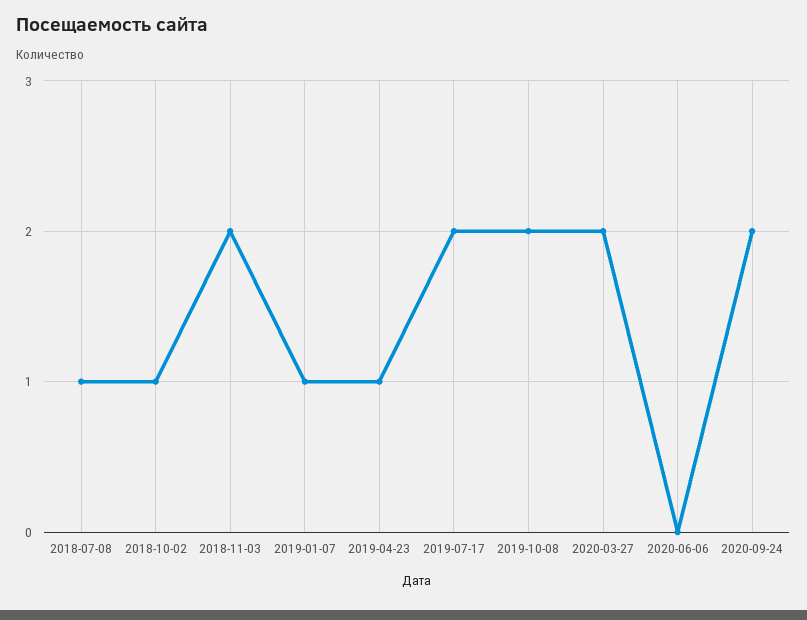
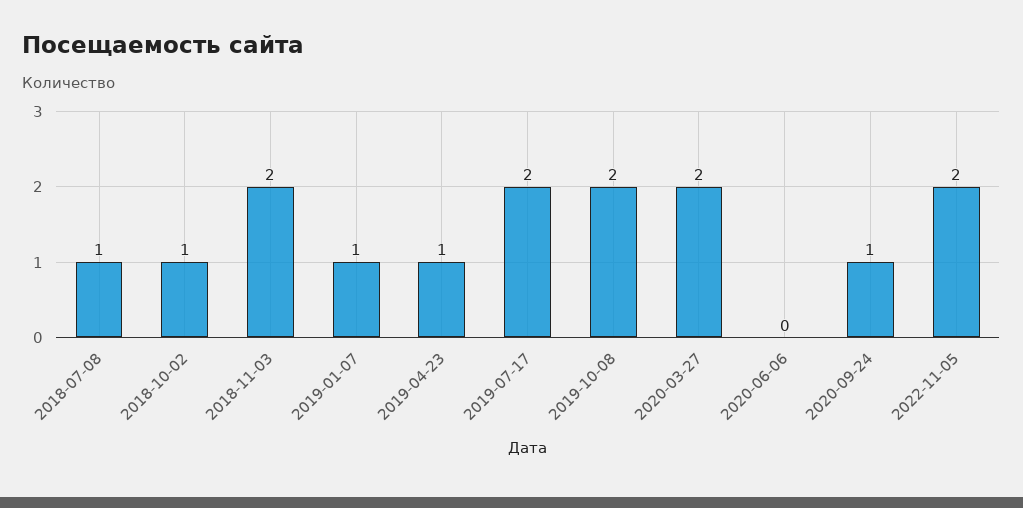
2020-09-24: 2 -> 1
2022-11-05: none -> 2

